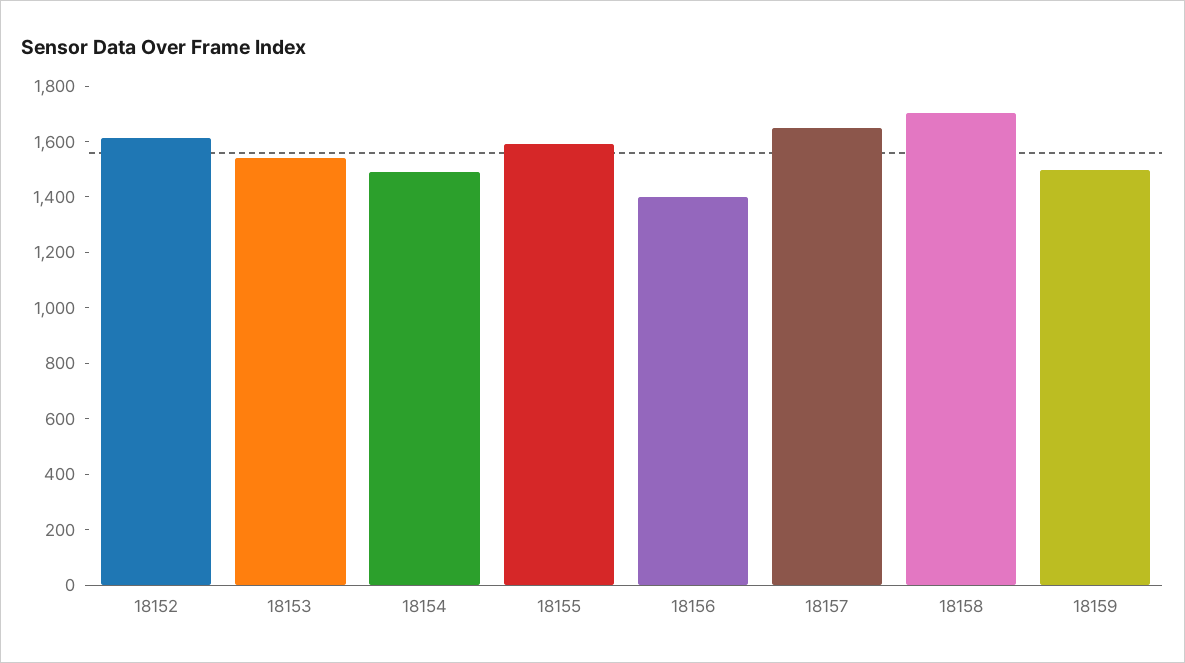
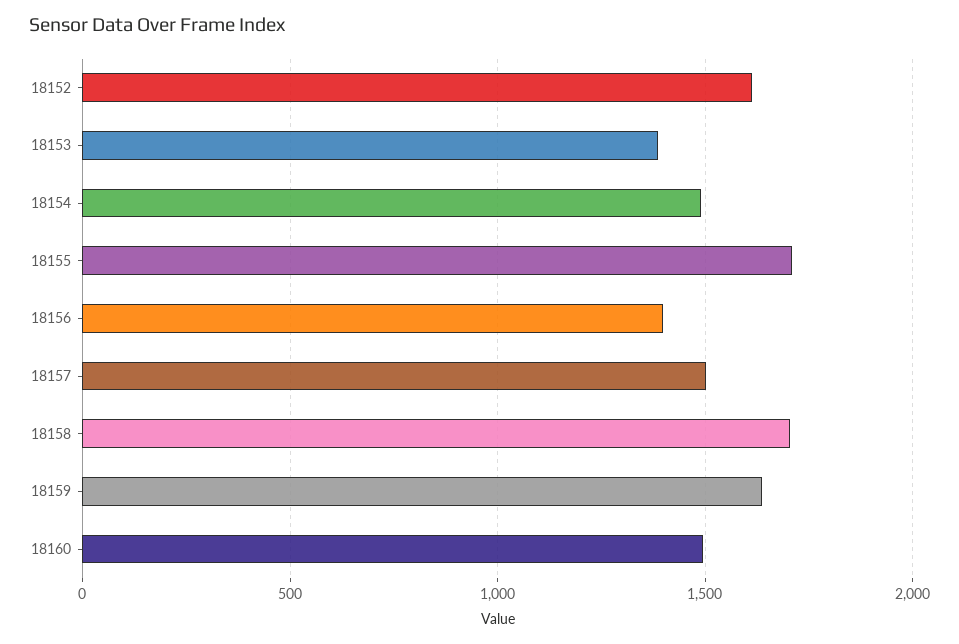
18153: 1550 -> 1400
18155: 1600 -> 1700
18157: 1650 -> 1500
18159: 1500 -> 1650
18160: none -> 1500

